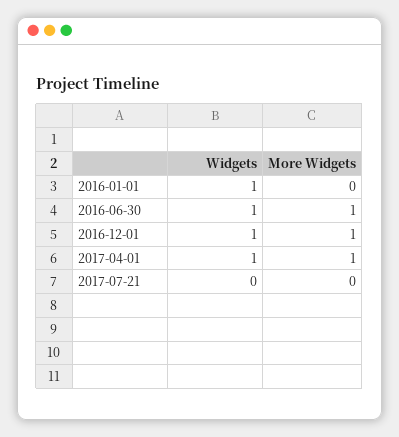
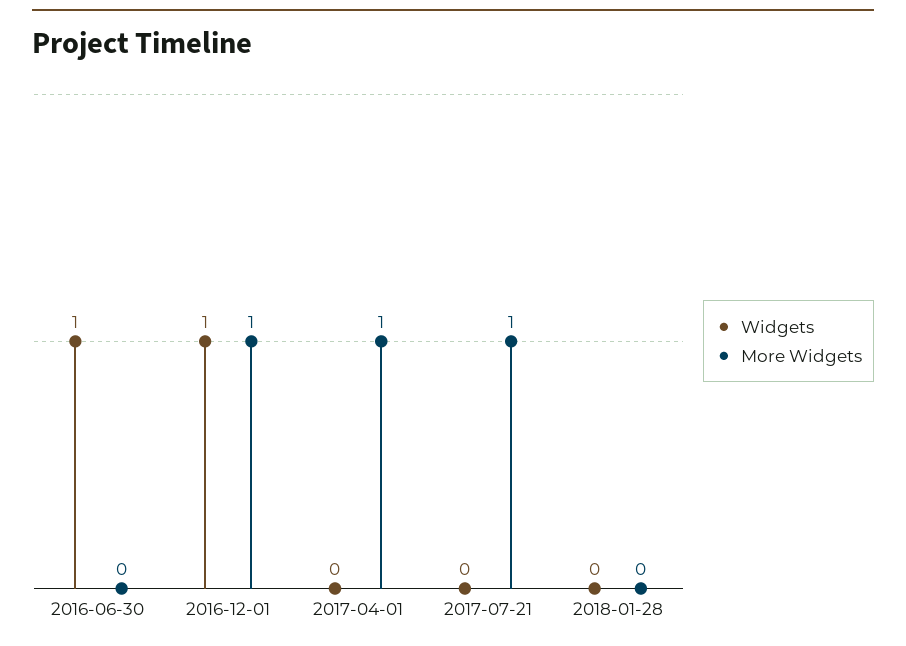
Widgets, 2016-01-01: 1 -> none
More Widgets, 2016-01-01: 0 -> none
More Widgets, 2016-06-30: 1 -> 0
Widgets, 2017-04-01: 1 -> 0
More Widgets, 2017-07-21: 0 -> 1
Widgets, 2018-01-28: none -> 0
More Widgets, 2018-01-28: none -> 0

